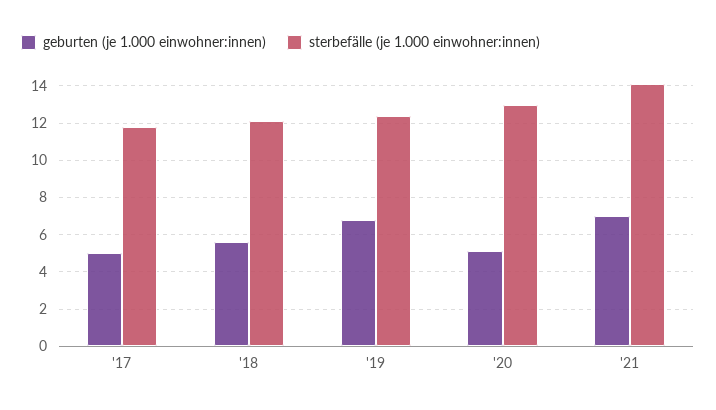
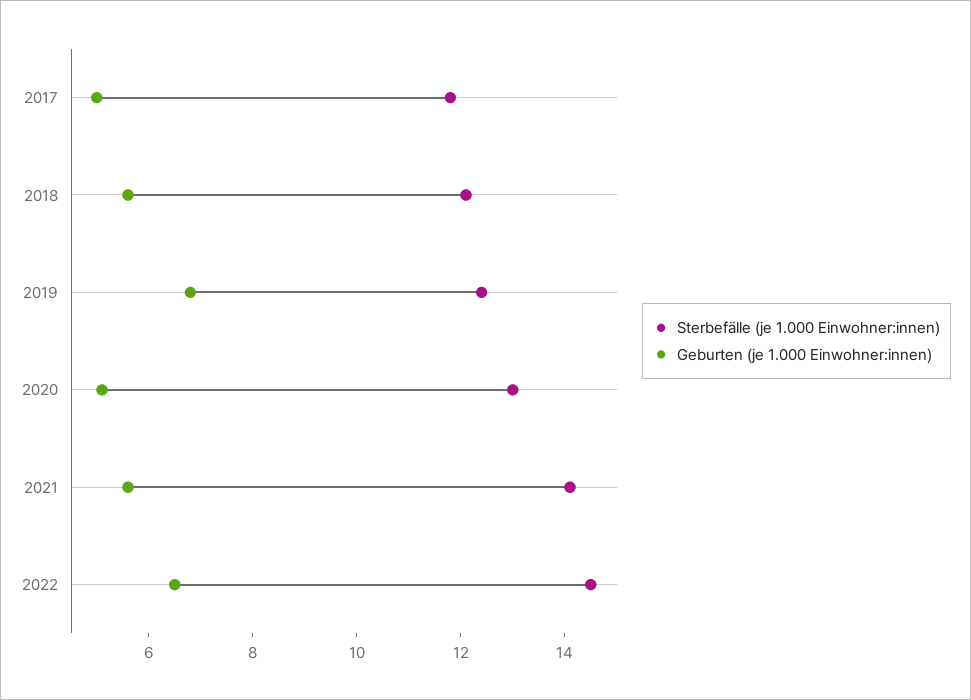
geburten (je 1.000 einwohner:innen), '21: 7 -> 5.5
sterbefälle (je 1.000 einwohner:innen), 2022: none -> 14.5
geburten (je 1.000 einwohner:innen), 2022: none -> 6.5

